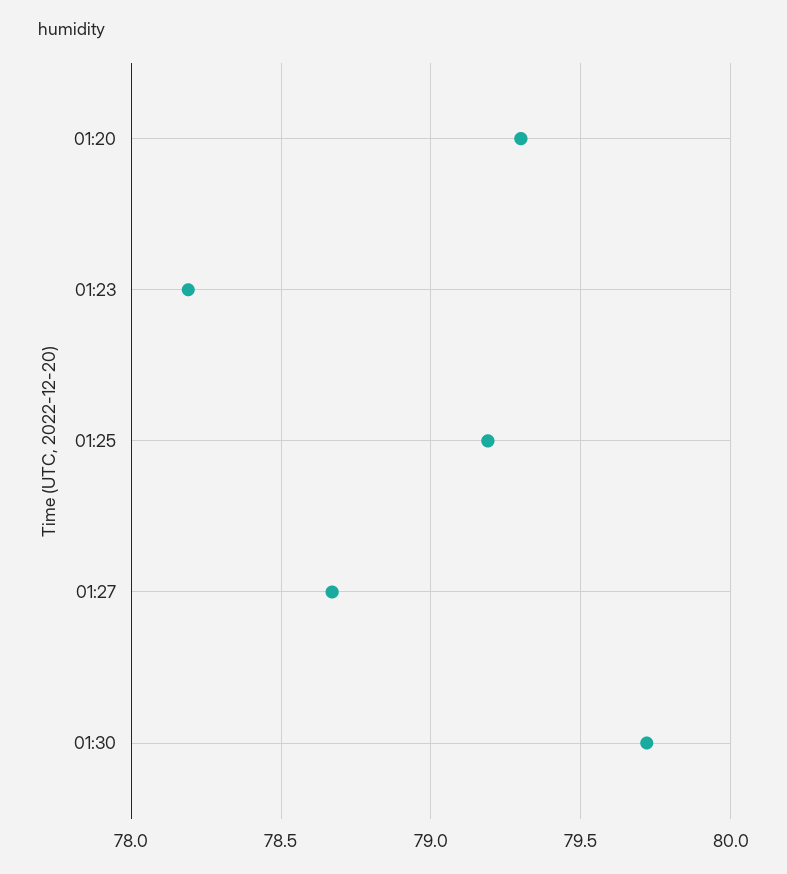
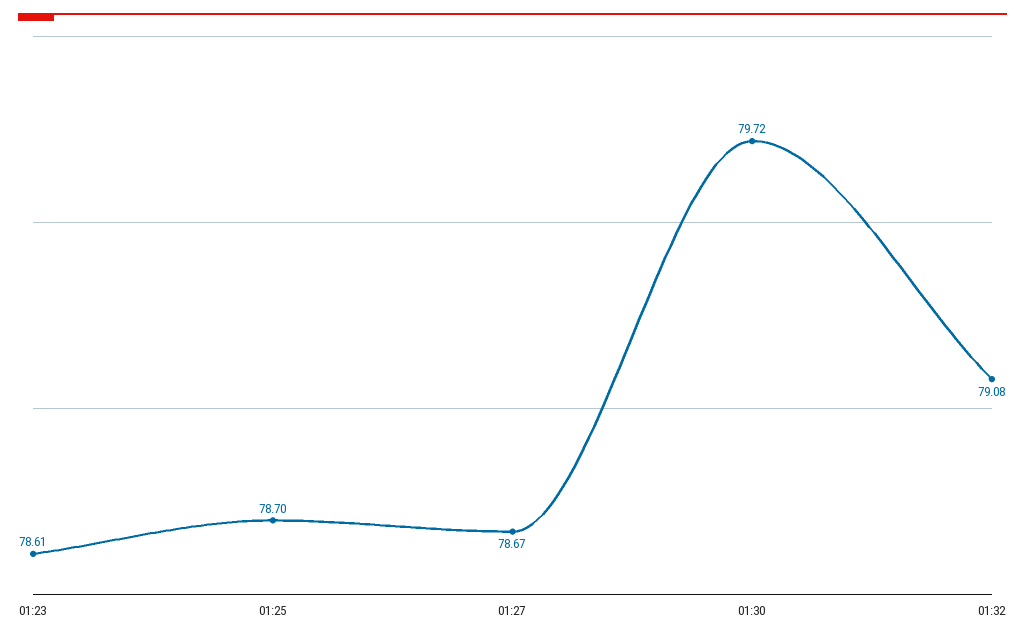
01:20: 79.3 -> none
01:23: 78.2 -> 78.61
01:25: 79.2 -> 78.7
01:32: none -> 79.08

